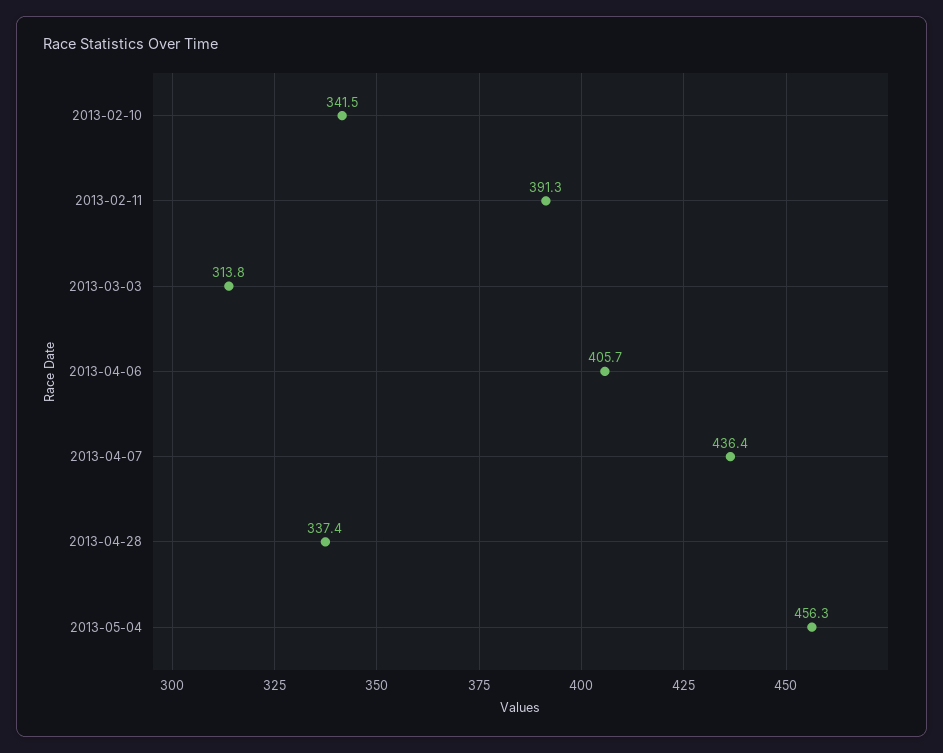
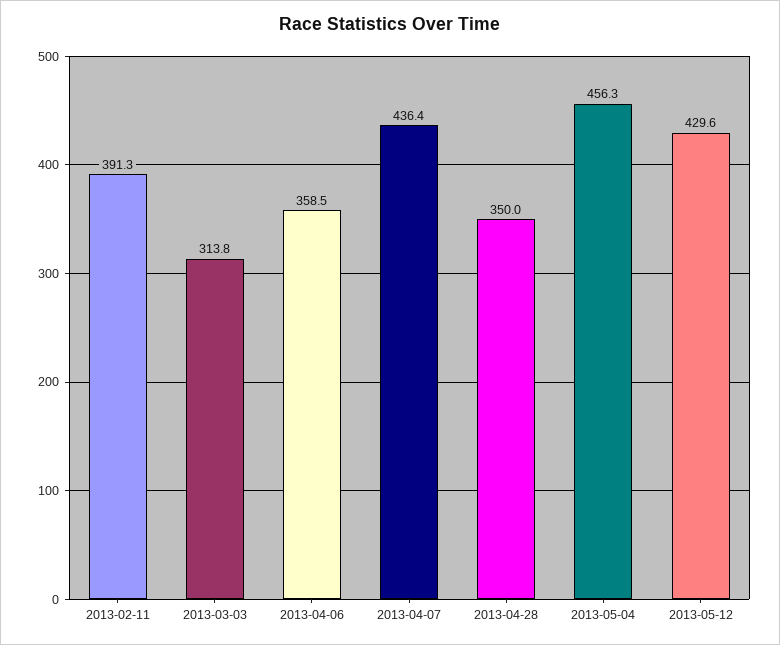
2013-02-10: 341.5 -> none
2013-04-06: 405.7 -> 358.5
2013-04-28: 337.4 -> 350
2013-05-12: none -> 429.6

